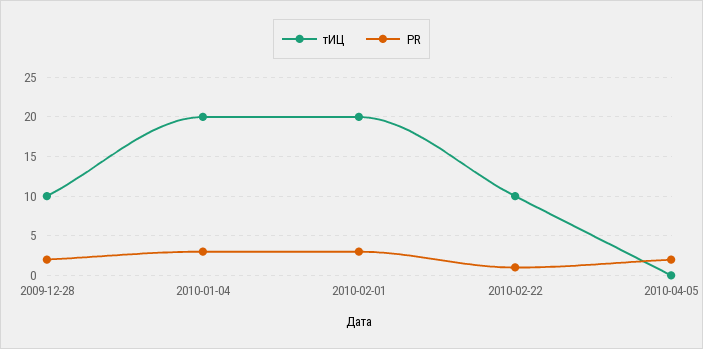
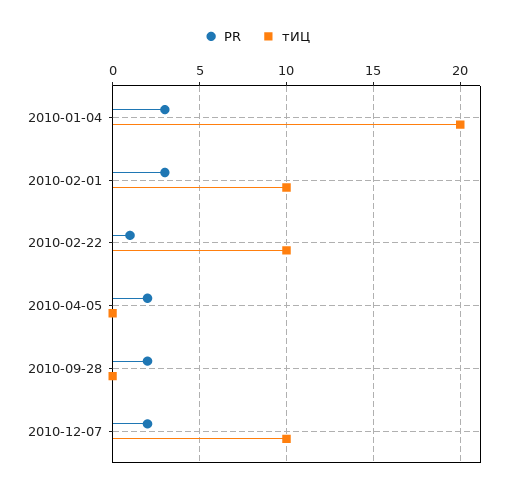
тИЦ, 2009-12-28: 10 -> none
PR, 2009-12-28: 2 -> none
тИЦ, 2010-02-01: 20 -> 10
PR, 2010-09-28: none -> 2
тИЦ, 2010-09-28: none -> 0
PR, 2010-12-07: none -> 2
тИЦ, 2010-12-07: none -> 10

